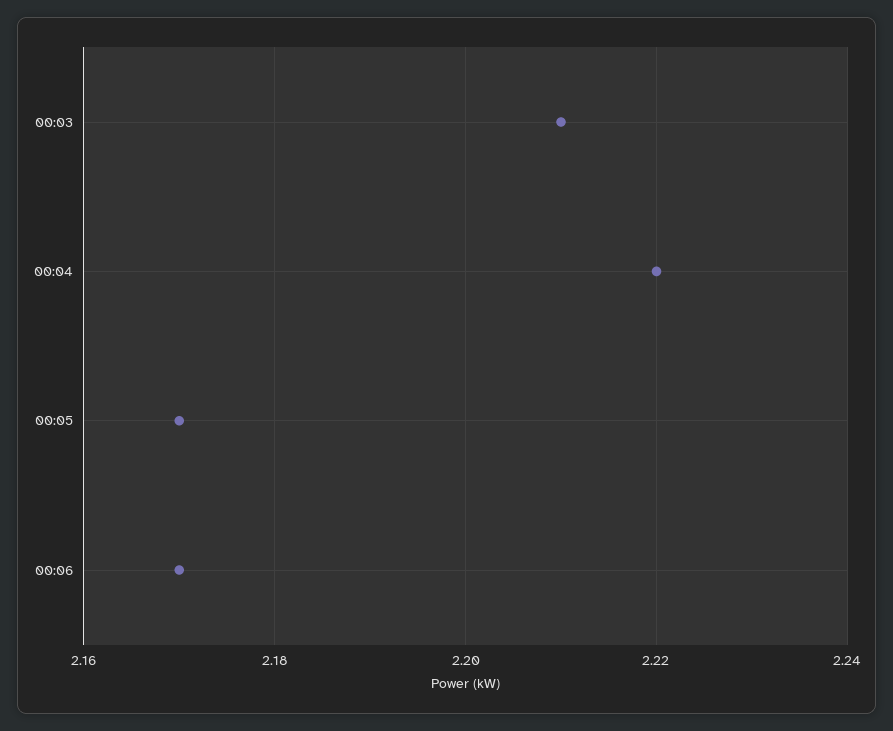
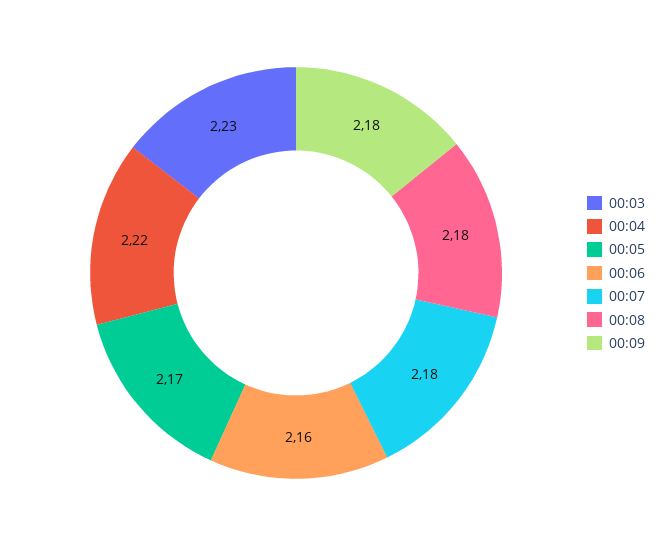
00:03: 2.21 -> 2.23
00:06: 2.17 -> 2.16
00:07: none -> 2.18
00:08: none -> 2.18
00:09: none -> 2.18

